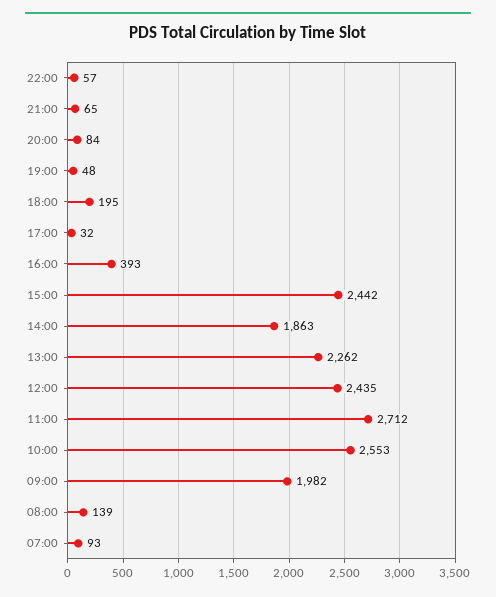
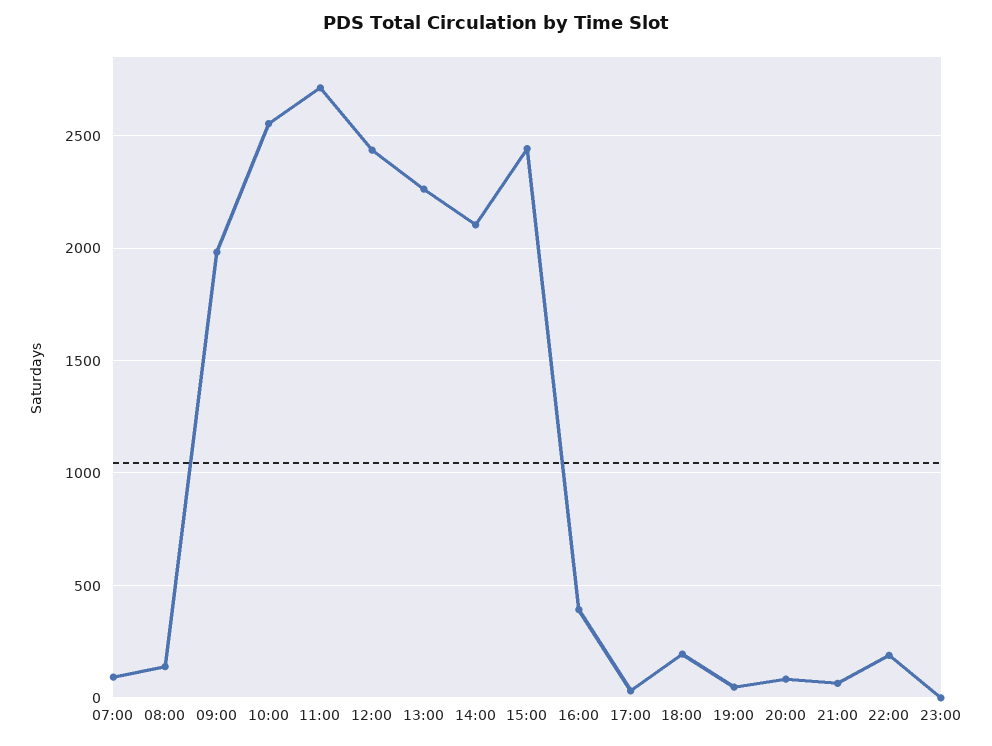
22:00: 57 -> 200
14:00: 1863 -> 2100
23:00: none -> 0

